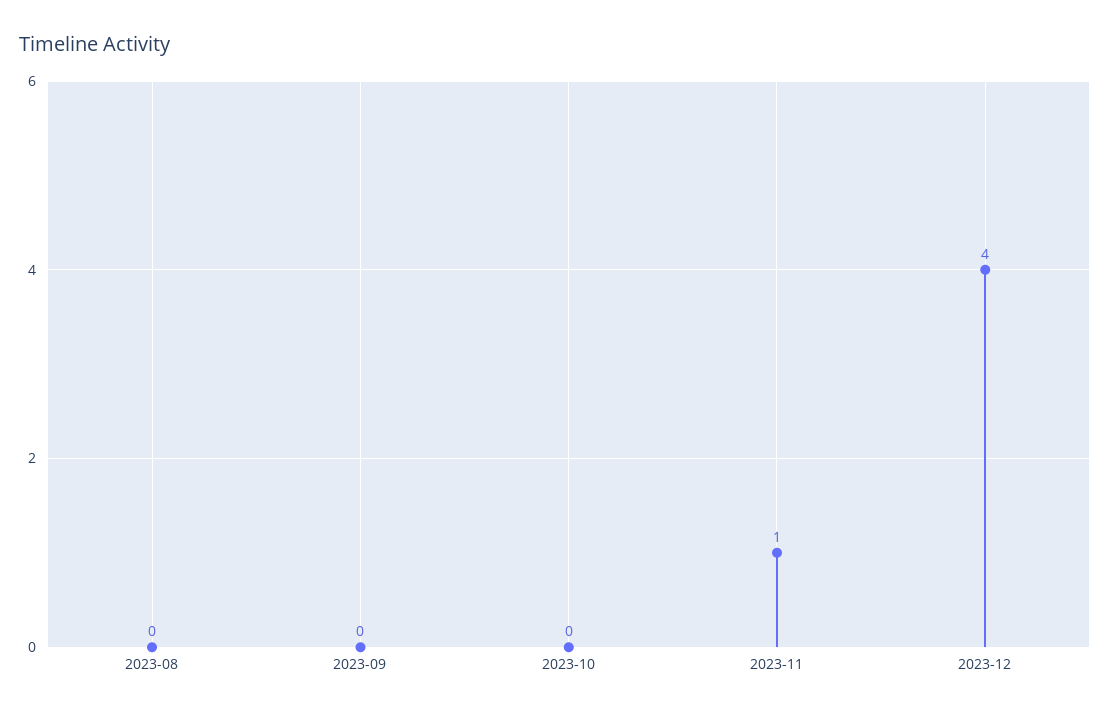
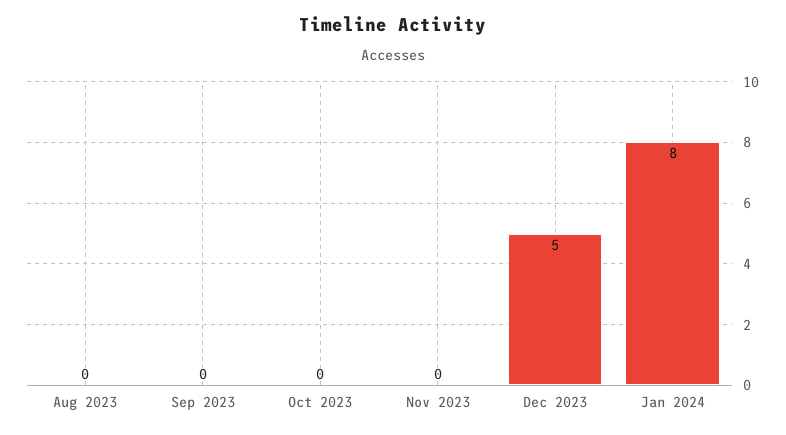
2023-11: 1 -> 0
2023-12: 4 -> 5
Jan 2024: none -> 8

